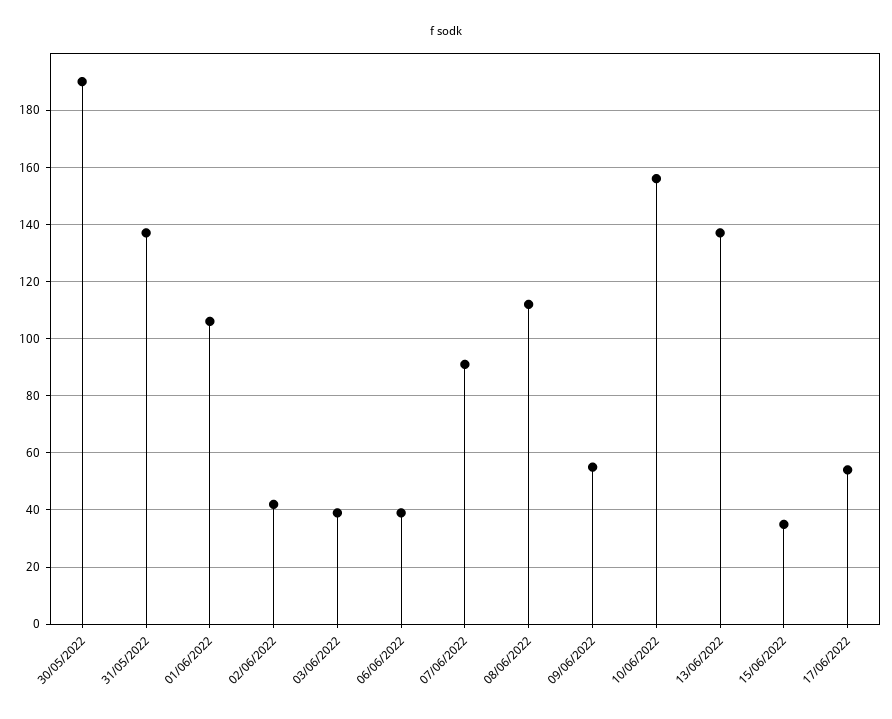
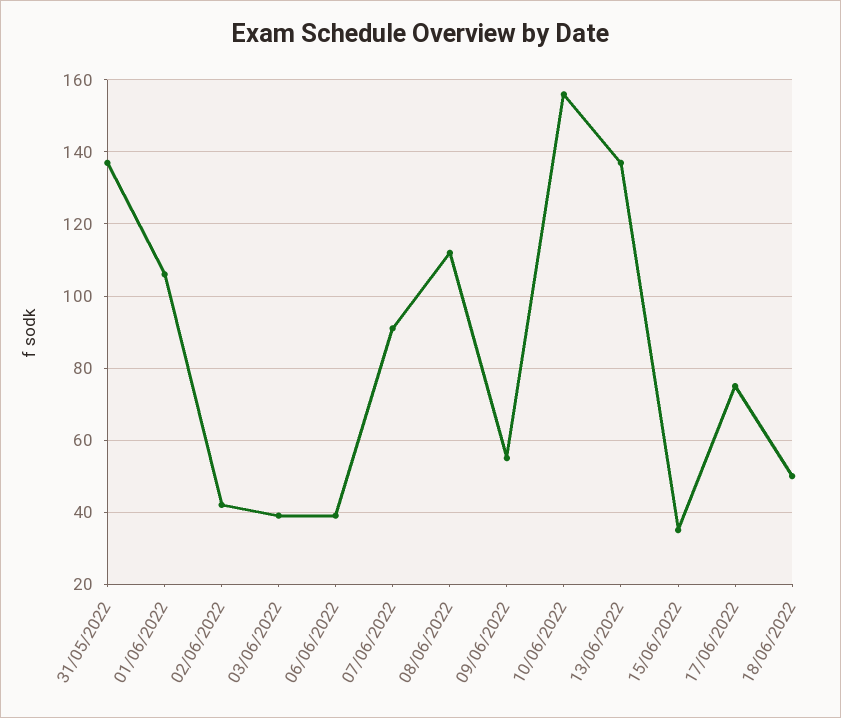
30/05/2022: 190 -> none
17/06/2022: 55 -> 75
18/06/2022: none -> 50

